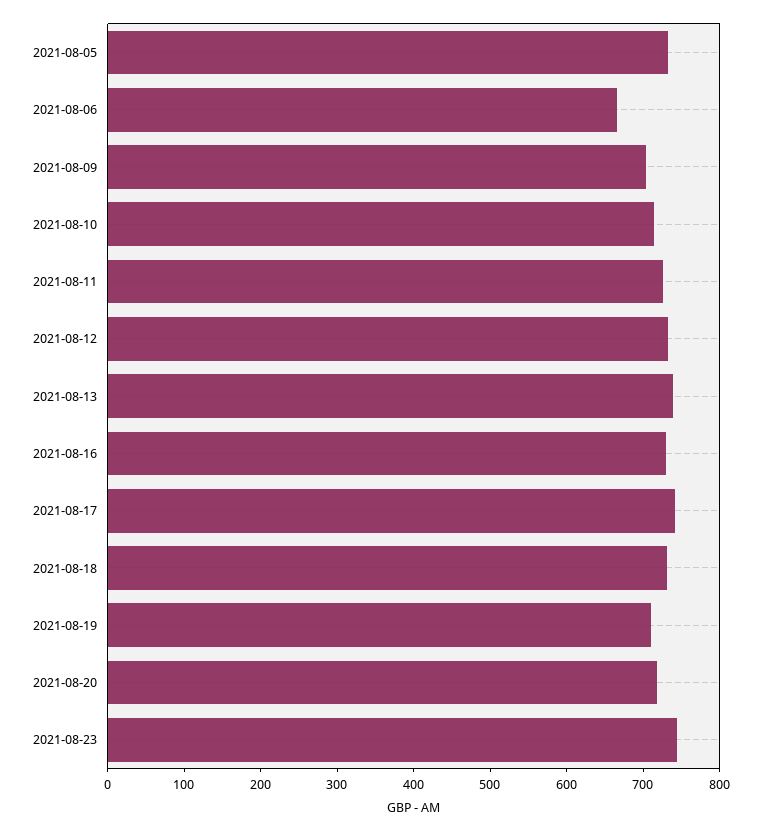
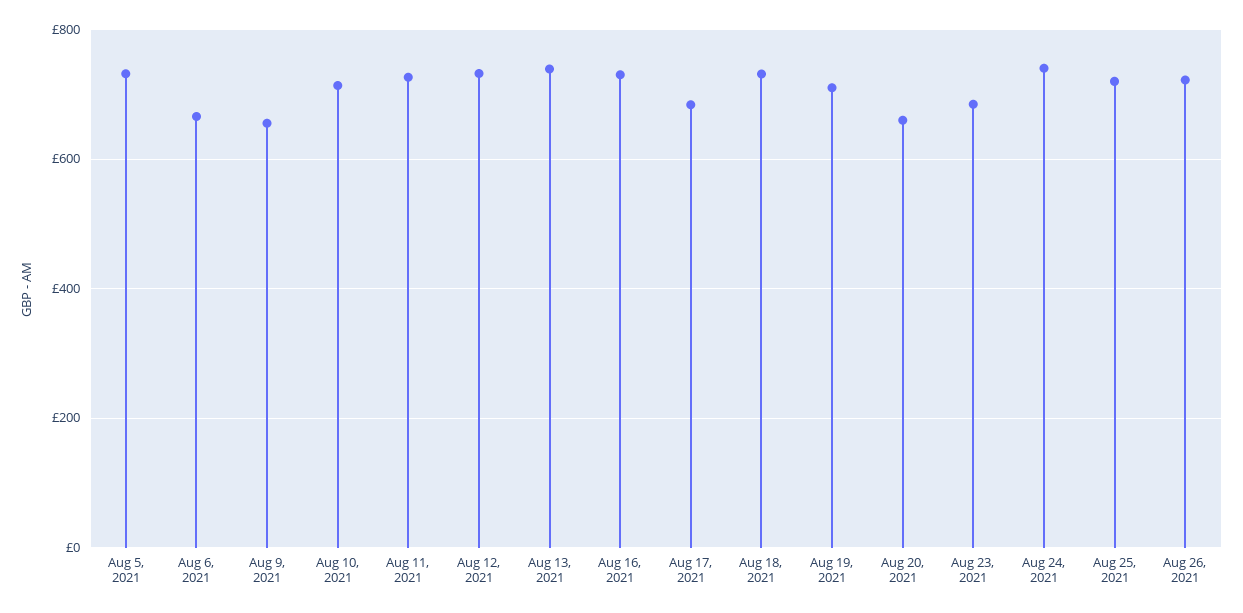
2021-08-09: 700 -> 660
2021-08-17: 740 -> 680
2021-08-20: 720 -> 660
2021-08-23: 740 -> 680
Aug 24, 2021: none -> 740
Aug 25, 2021: none -> 720
Aug 26, 2021: none -> 720

